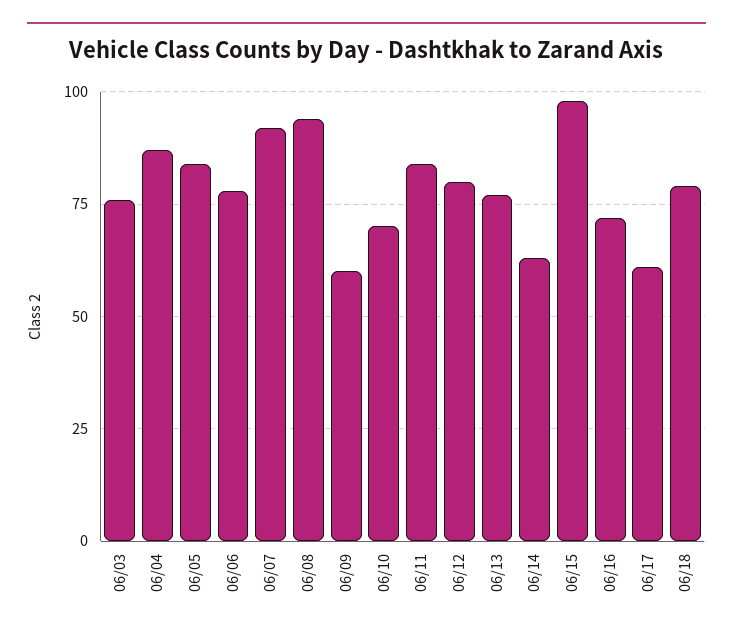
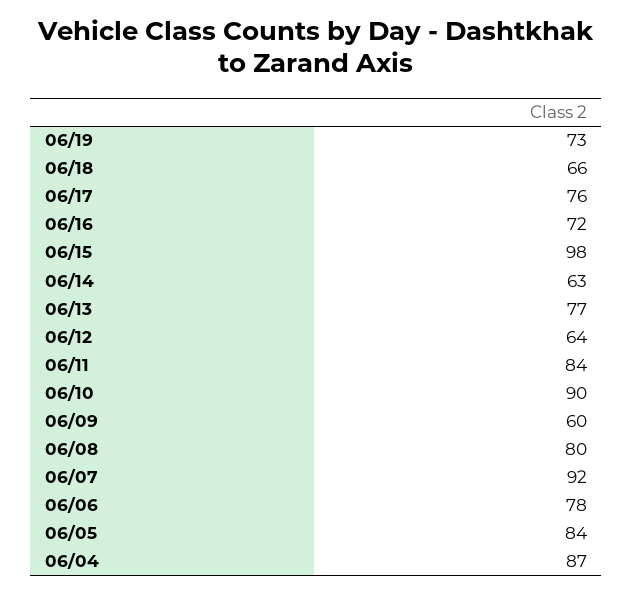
06/03: 75 -> none
06/08: 95 -> 80
06/10: 70 -> 90
06/12: 80 -> 64
06/17: 60 -> 76
06/18: 80 -> 66
06/19: none -> 73

